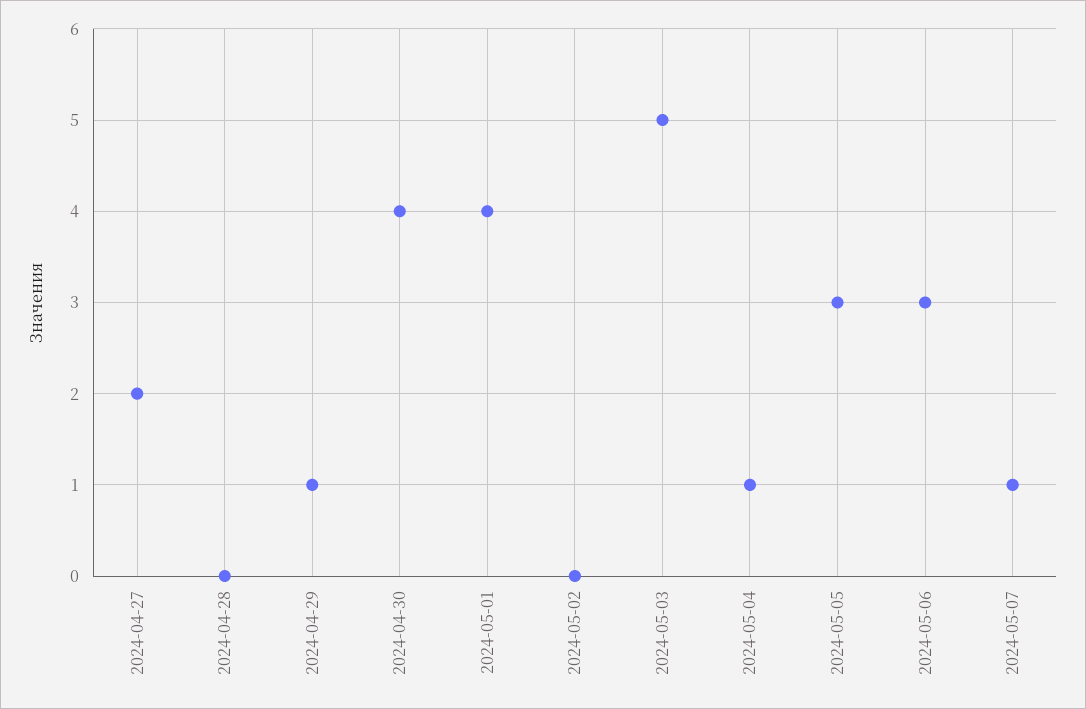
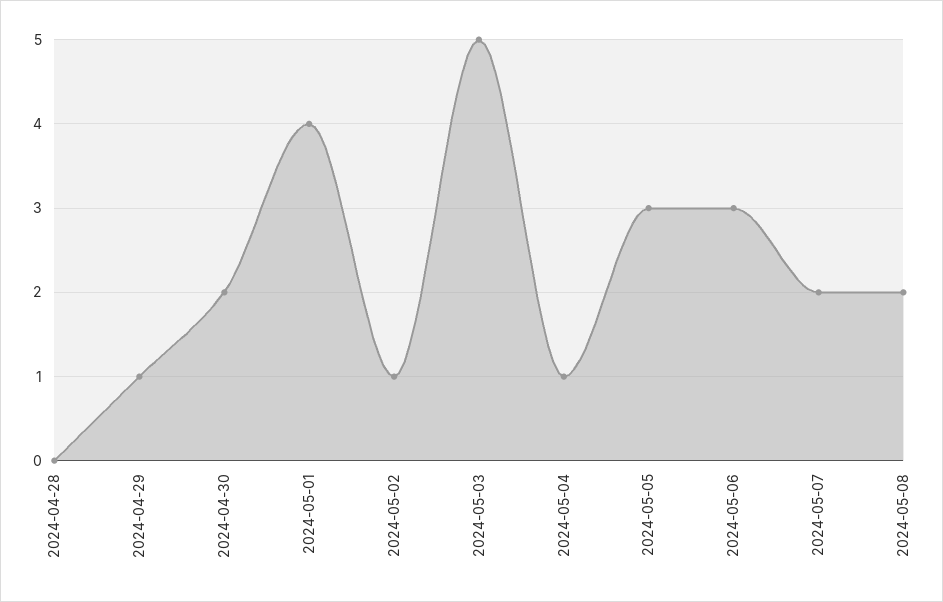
2024-04-27: 2 -> none
2024-04-30: 4 -> 2
2024-05-02: 0 -> 1
2024-05-07: 1 -> 2
2024-05-08: none -> 2

